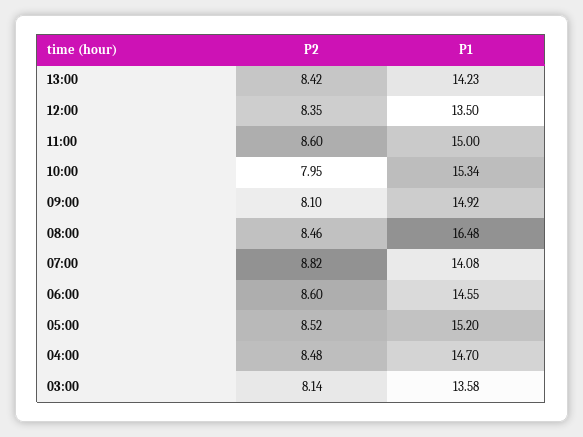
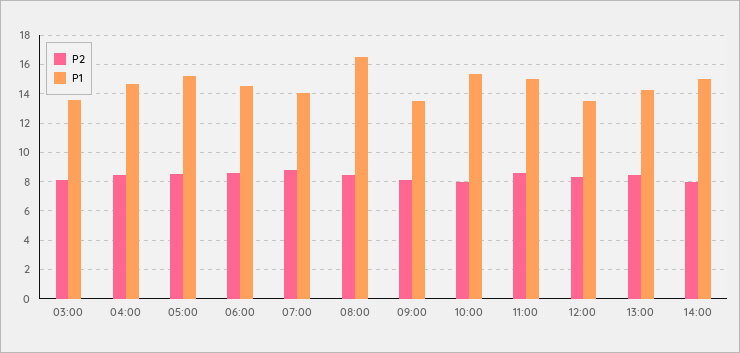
P1, 09:00: 14.92 -> 13.5
P2, 14:00: none -> 8
P1, 14:00: none -> 15

